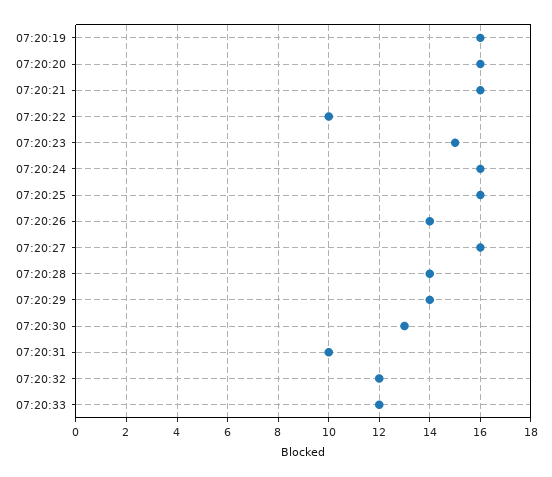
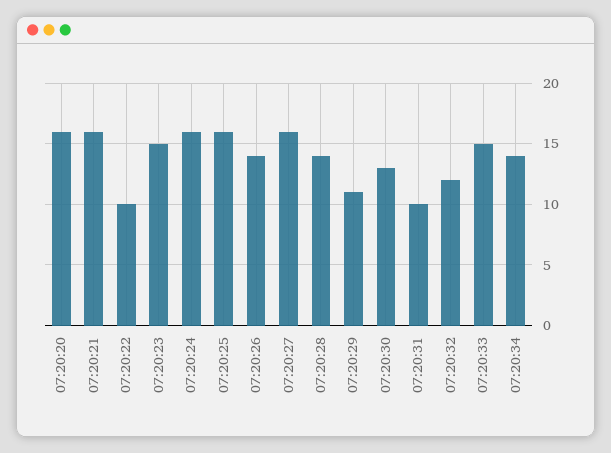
07:20:19: 16 -> none
07:20:29: 14 -> 11
07:20:33: 12 -> 15
07:20:34: none -> 14

